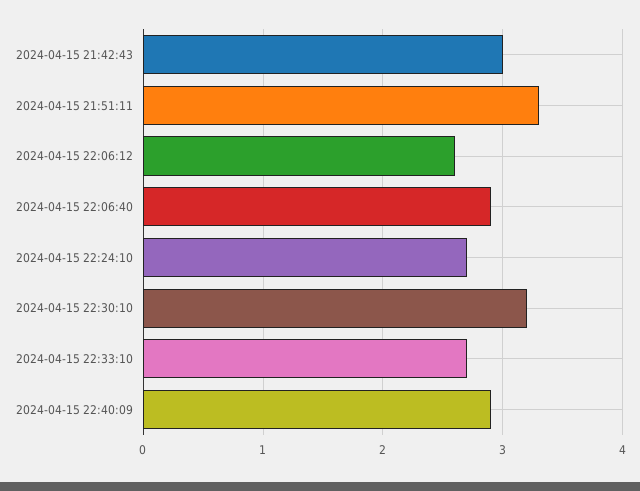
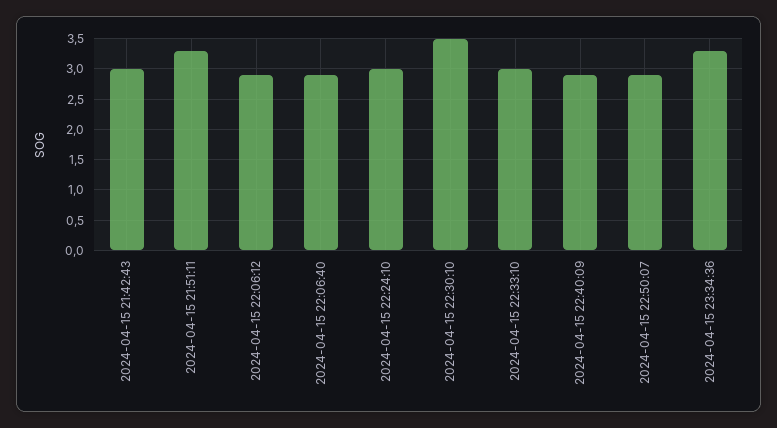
2024-04-15 22:06:12: 2.6 -> 2.9
2024-04-15 22:24:10: 2.7 -> 3
2024-04-15 22:30:10: 3.2 -> 3.5
2024-04-15 22:33:10: 2.7 -> 3
2024-04-15 22:50:07: none -> 2.9
2024-04-15 23:34:36: none -> 3.3

